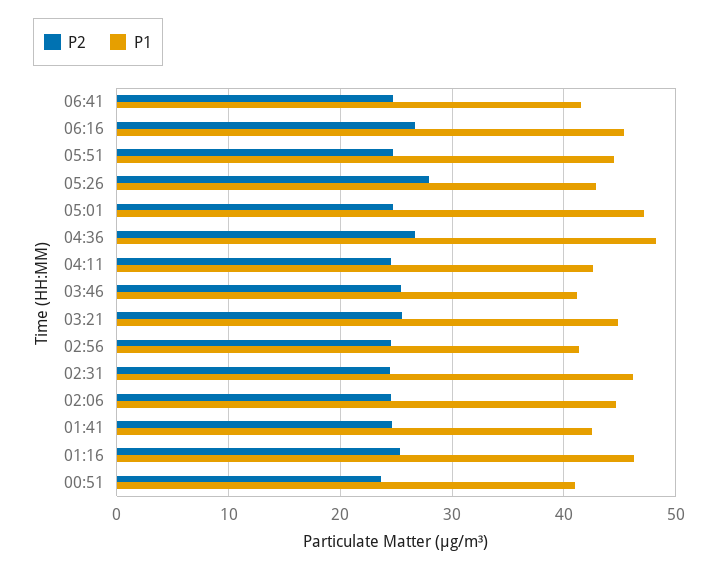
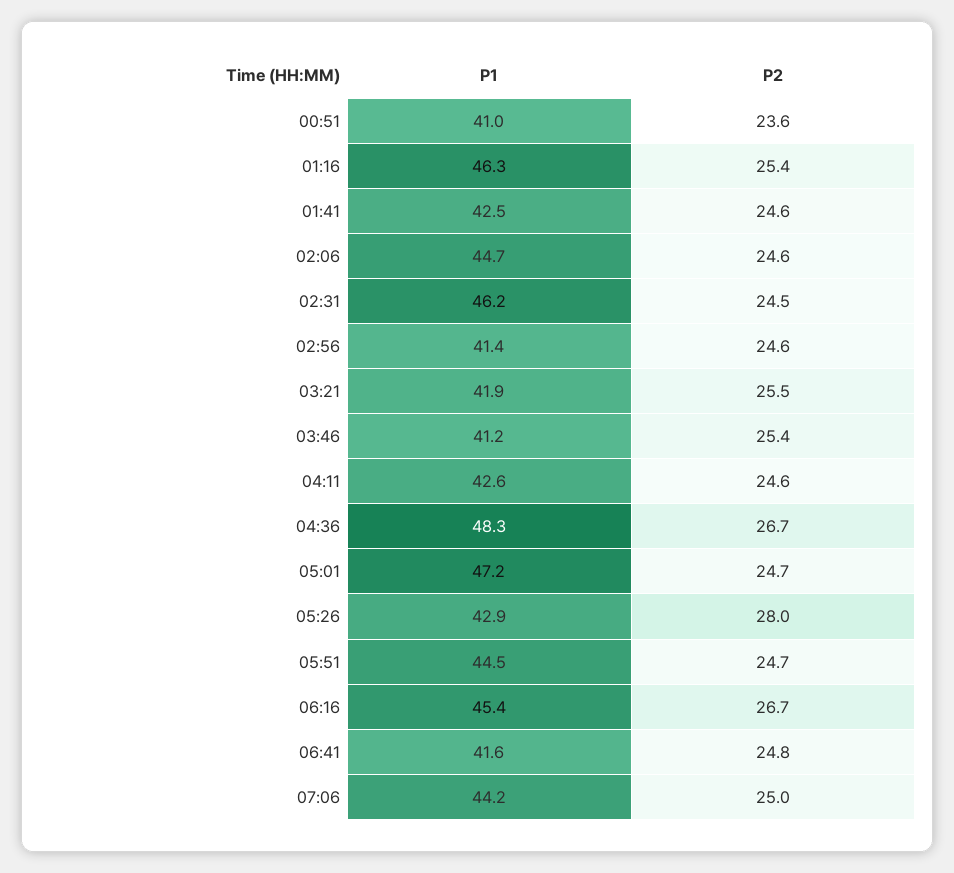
P1, 03:21: 45 -> 41.9
P1, 07:06: none -> 44.2
P2, 07:06: none -> 25

